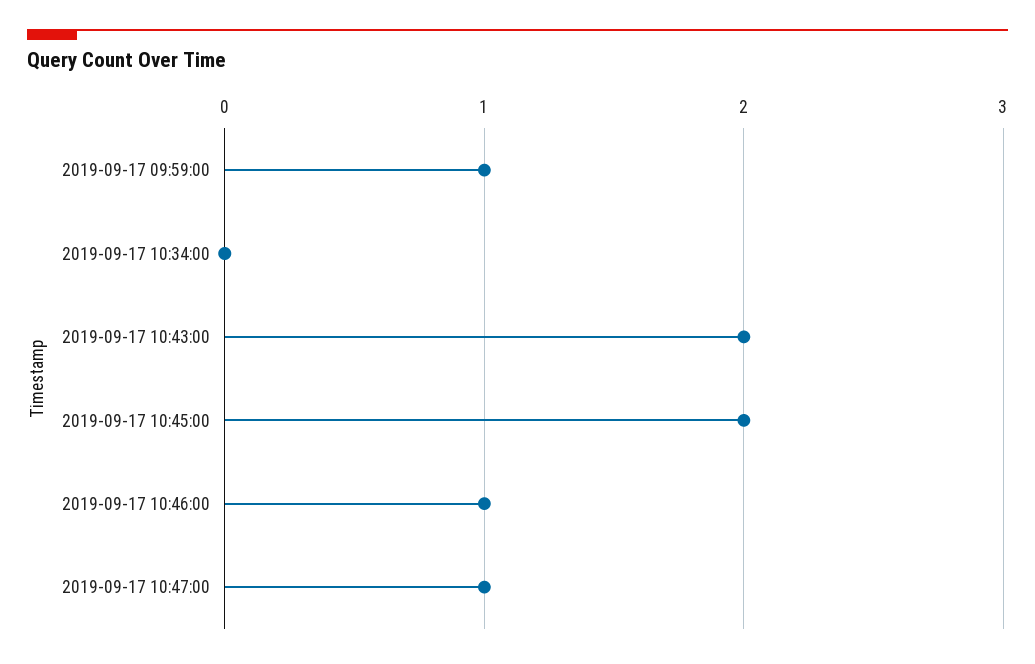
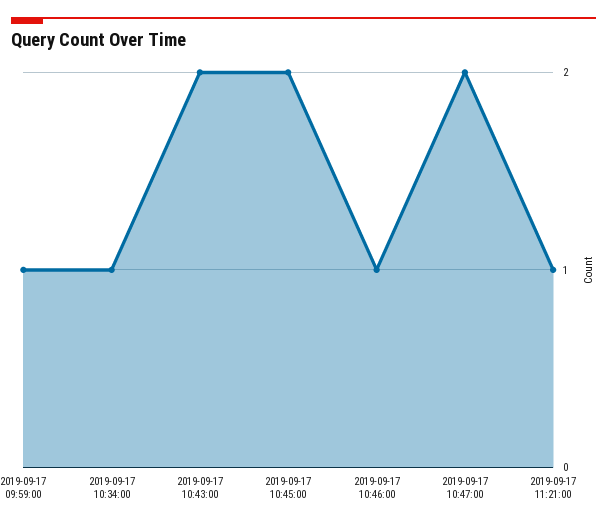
2019-09-17 10:34:00: 0 -> 1
2019-09-17 10:47:00: 1 -> 2
2019-09-17 11:21:00: none -> 1

